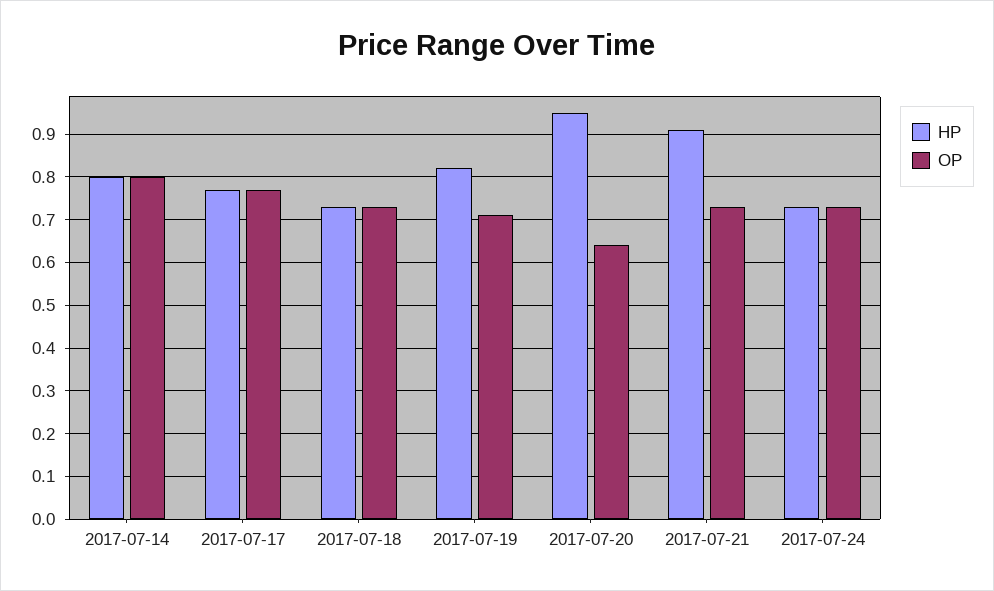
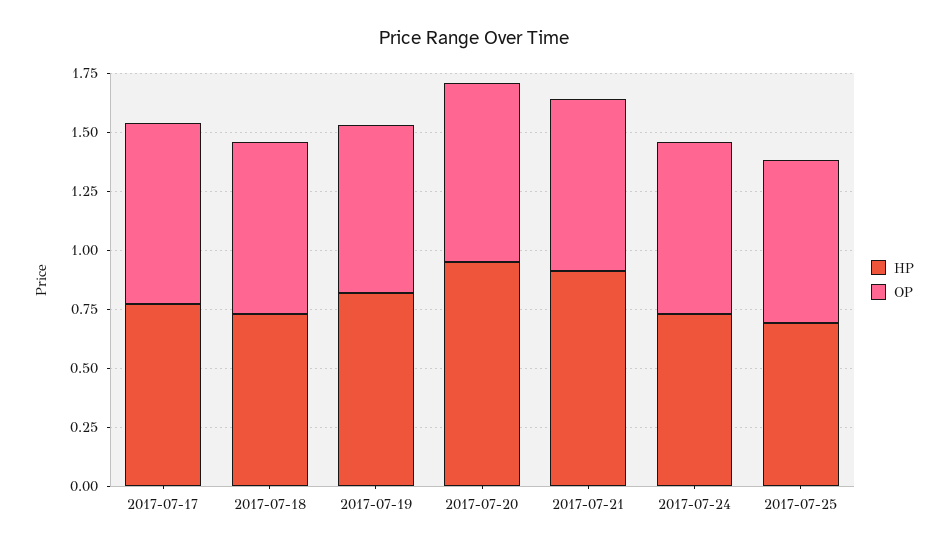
HP, 2017-07-14: 0.8 -> none
OP, 2017-07-14: 0.8 -> none
OP, 2017-07-20: 0.65 -> 0.75
HP, 2017-07-25: none -> 0.7
OP, 2017-07-25: none -> 0.7

